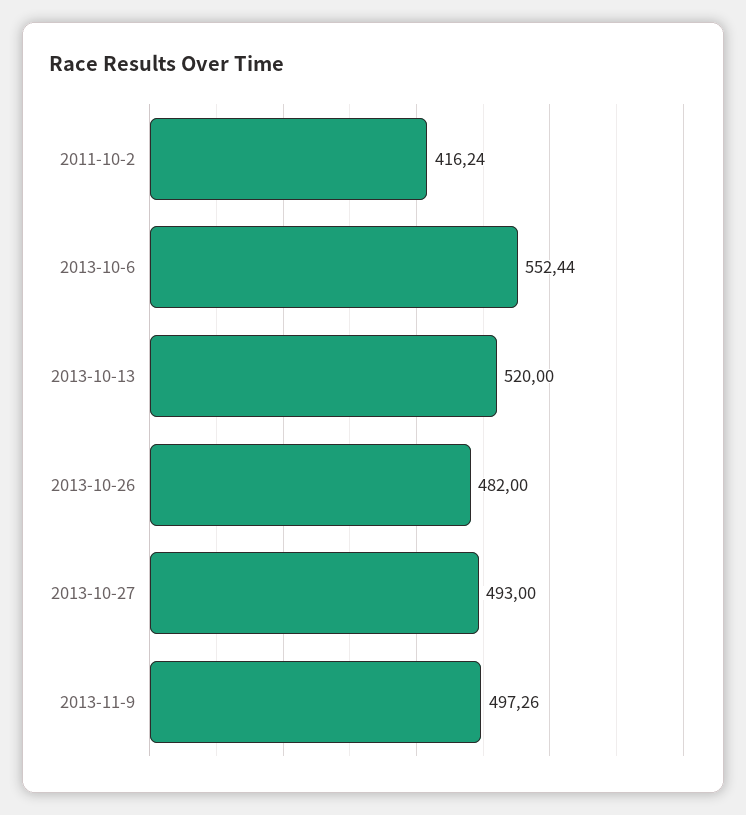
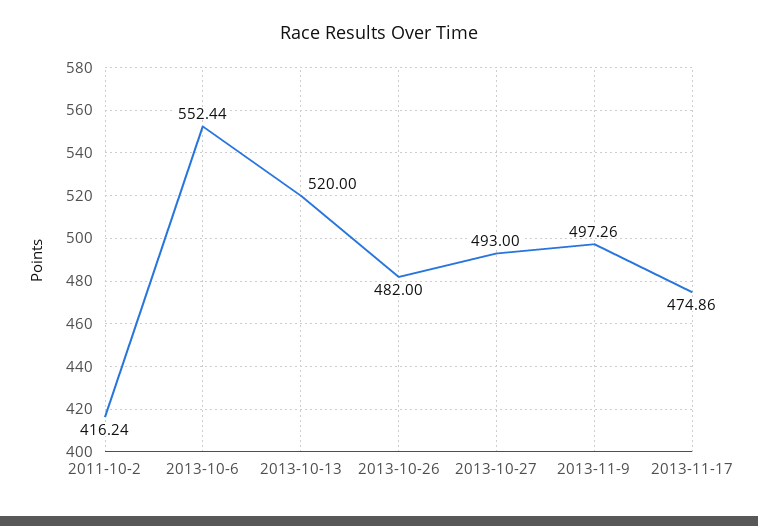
2013-11-17: none -> 474.86

